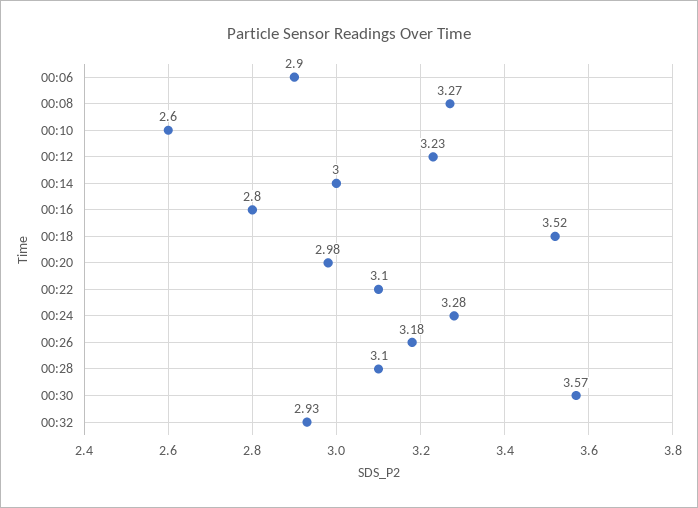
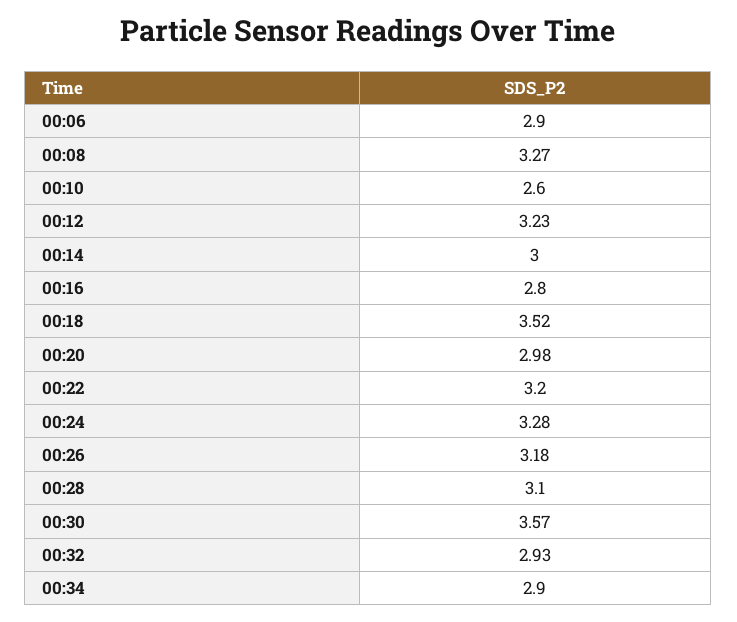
00:22: 3.1 -> 3.2
00:34: none -> 2.9

